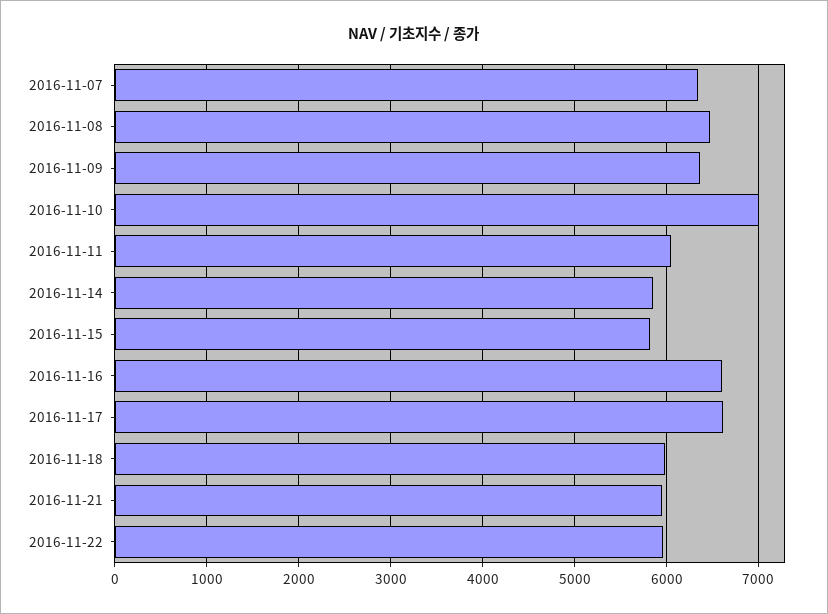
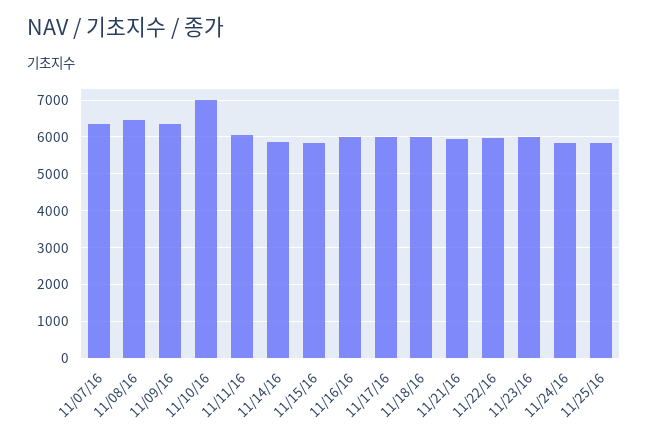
2016-11-16: 6600 -> 6000
2016-11-17: 6600 -> 6000
11/23/16: none -> 6000
11/24/16: none -> 5800
11/25/16: none -> 5800

